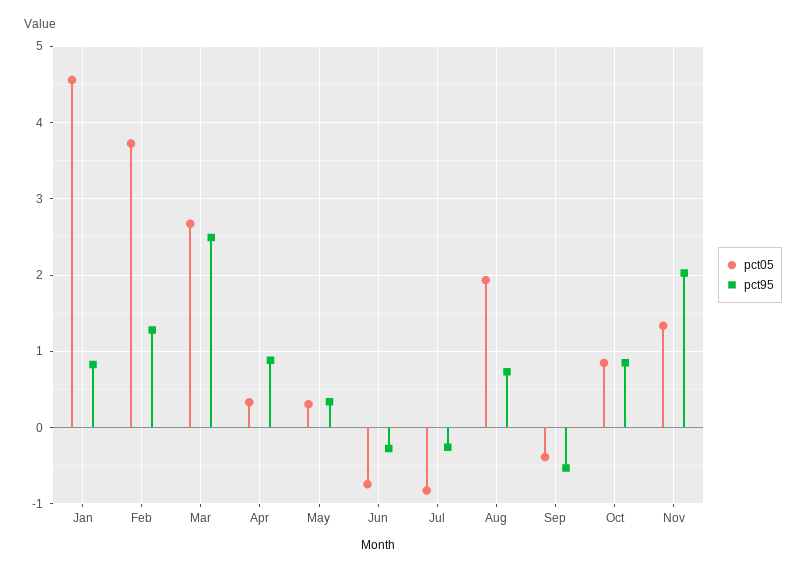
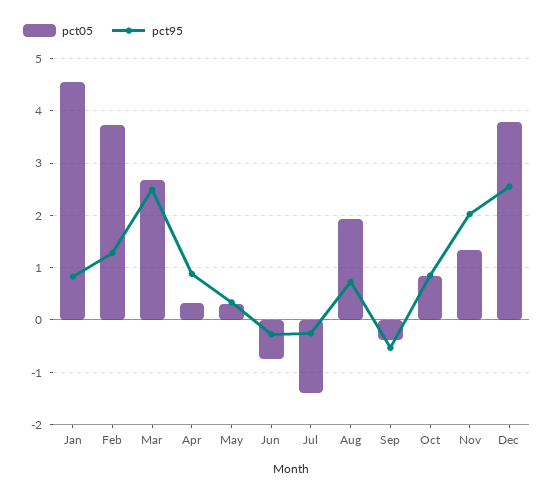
pct05, Jul: -0.8 -> -1.4
pct05, Dec: none -> 3.8
pct95, Dec: none -> 2.6

